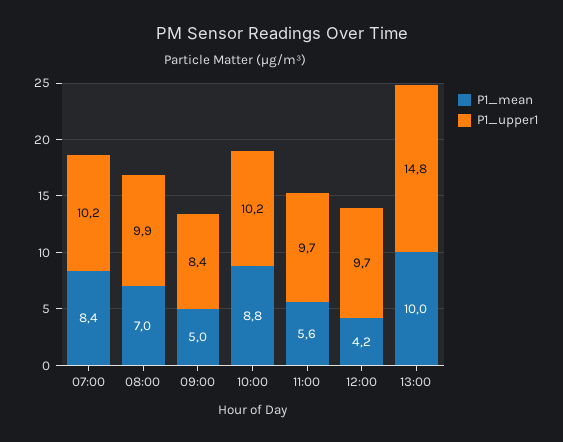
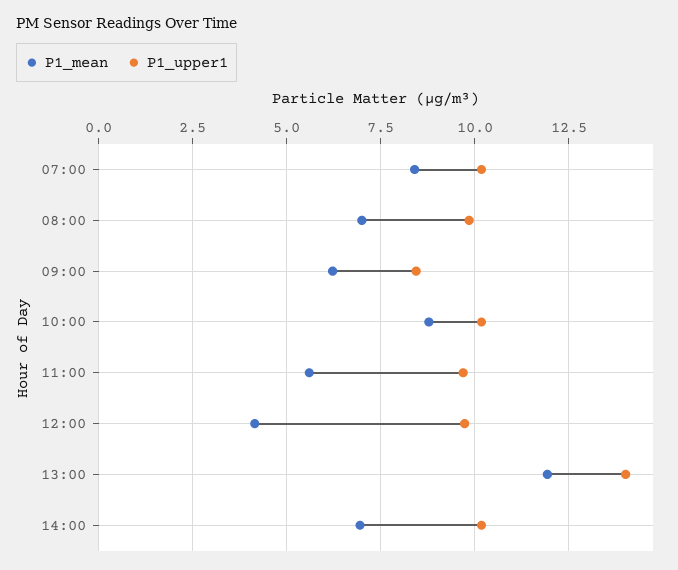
P1_mean, 09:00: 5 -> 6.25
P1_mean, 13:00: 10 -> 12
P1_upper1, 13:00: 14.8 -> 14
P1_mean, 14:00: none -> 7
P1_upper1, 14:00: none -> 10.25

